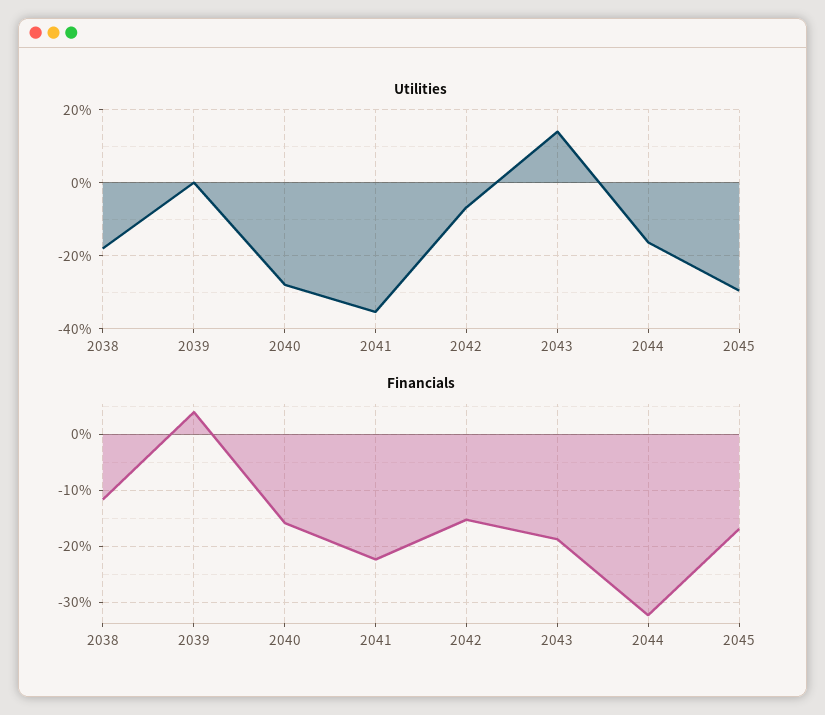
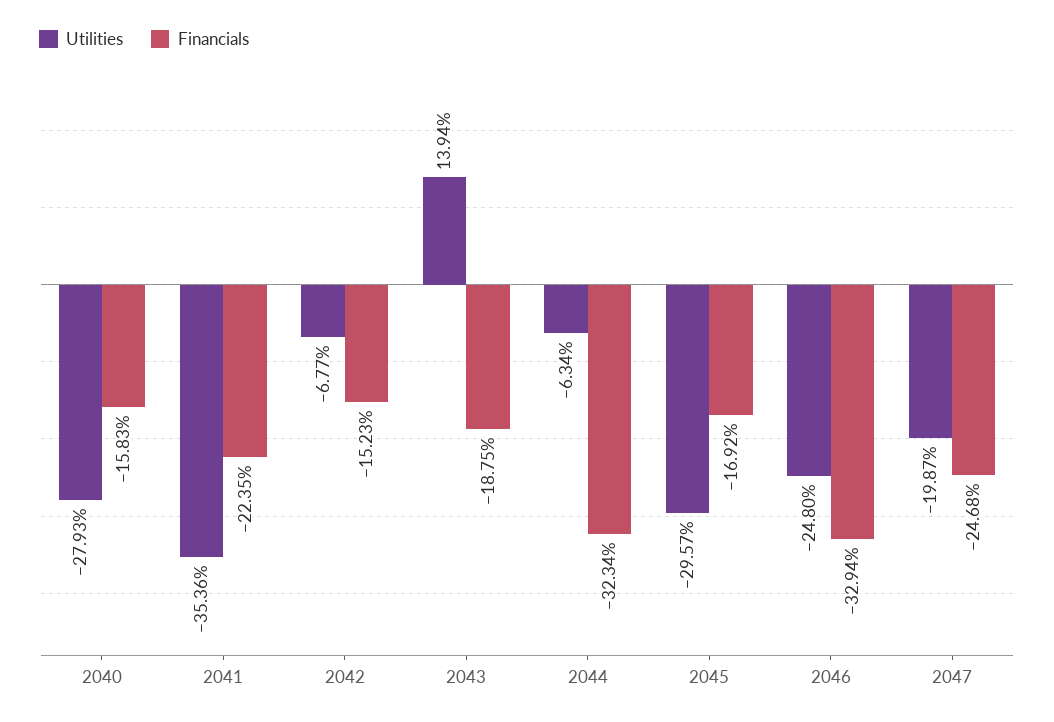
Utilities, 2038: -18 -> none
Utilities, 2039: 0 -> none
Utilities, 2044: -16 -> -6.34
Financials, 2038: -12 -> none
Financials, 2039: 4 -> none
Utilities, 2046: none -> -24.8
Financials, 2046: none -> -32.94
Utilities, 2047: none -> -19.87
Financials, 2047: none -> -24.68

